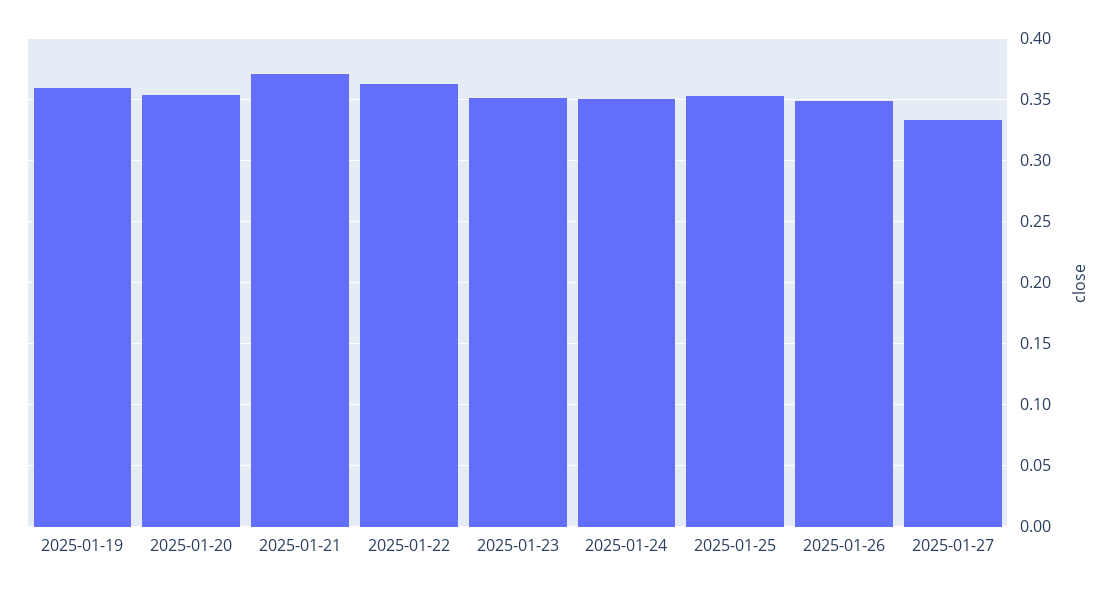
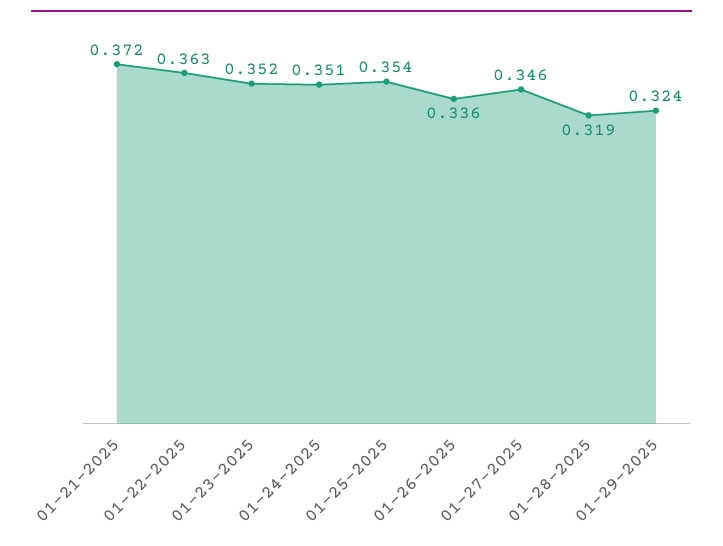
2025-01-19: 0.36 -> none
2025-01-20: 0.355 -> none
2025-01-26: 0.35 -> 0.336
2025-01-27: 0.335 -> 0.346
01-28-2025: none -> 0.319
01-29-2025: none -> 0.324

